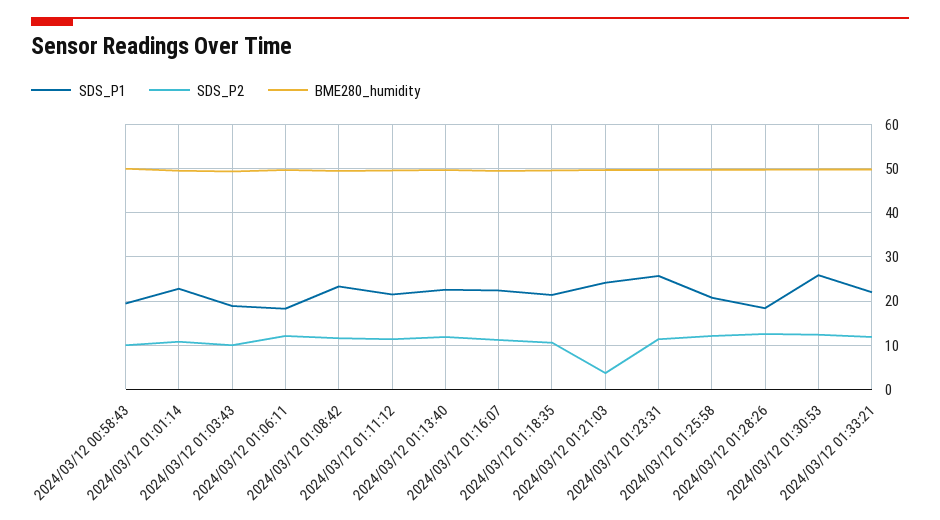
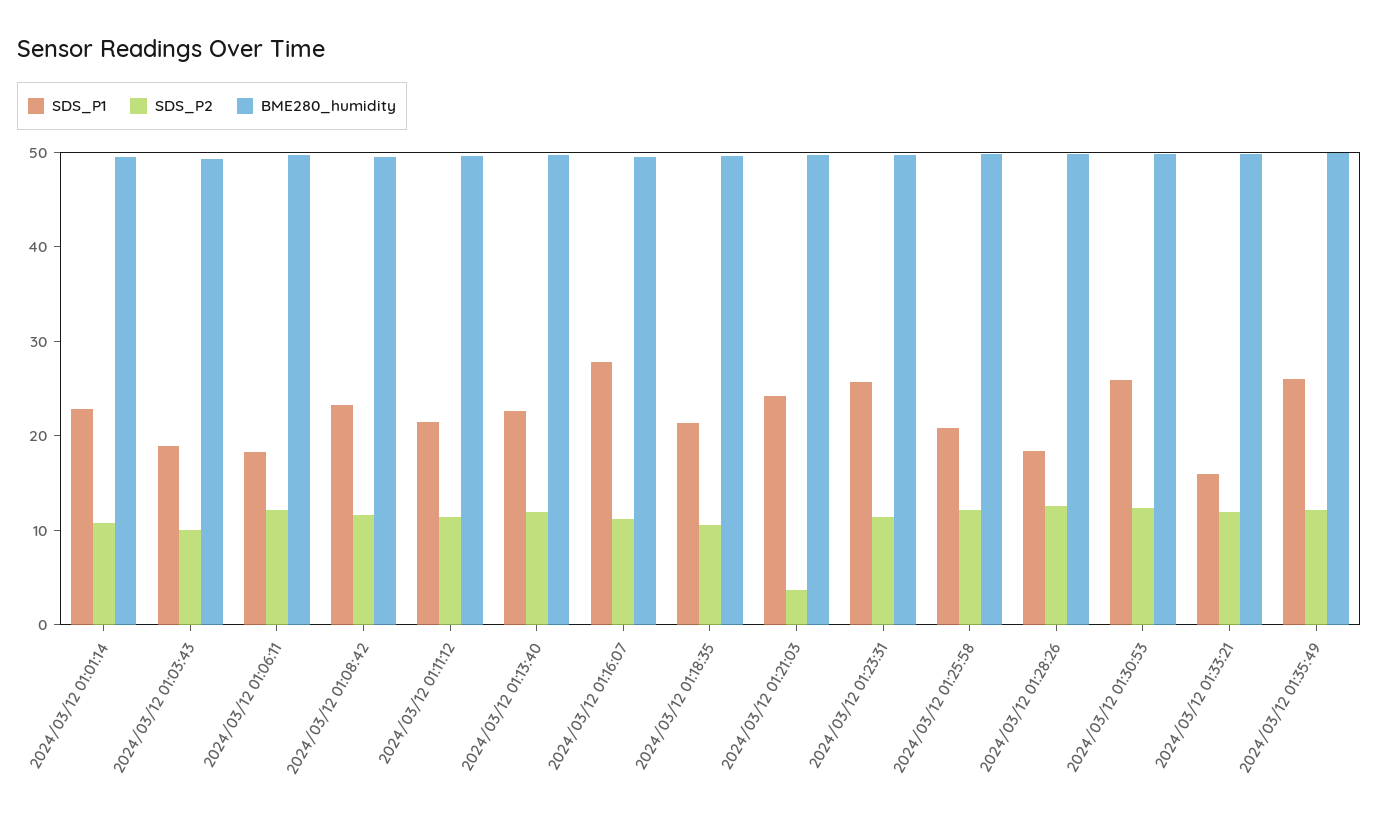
SDS_P1, 2024/03/12 00:58:43: 20 -> none
SDS_P2, 2024/03/12 00:58:43: 10 -> none
BME280_humidity, 2024/03/12 00:58:43: 50 -> none
SDS_P1, 2024/03/12 01:16:07: 22 -> 28
SDS_P1, 2024/03/12 01:33:21: 22 -> 16
SDS_P1, 2024/03/12 01:35:49: none -> 26
SDS_P2, 2024/03/12 01:35:49: none -> 12
BME280_humidity, 2024/03/12 01:35:49: none -> 50

